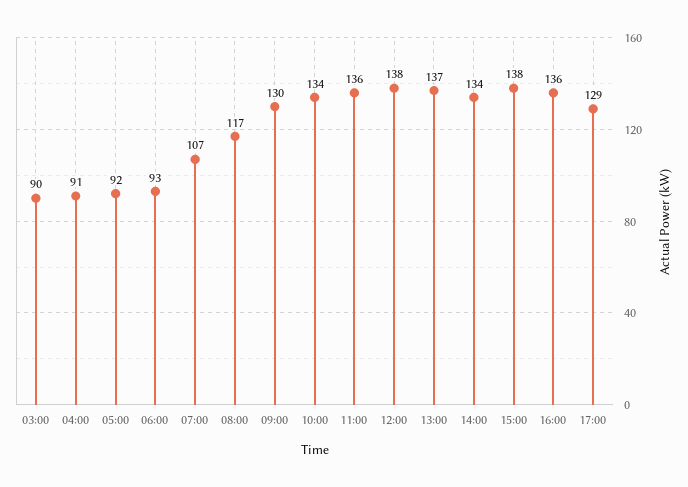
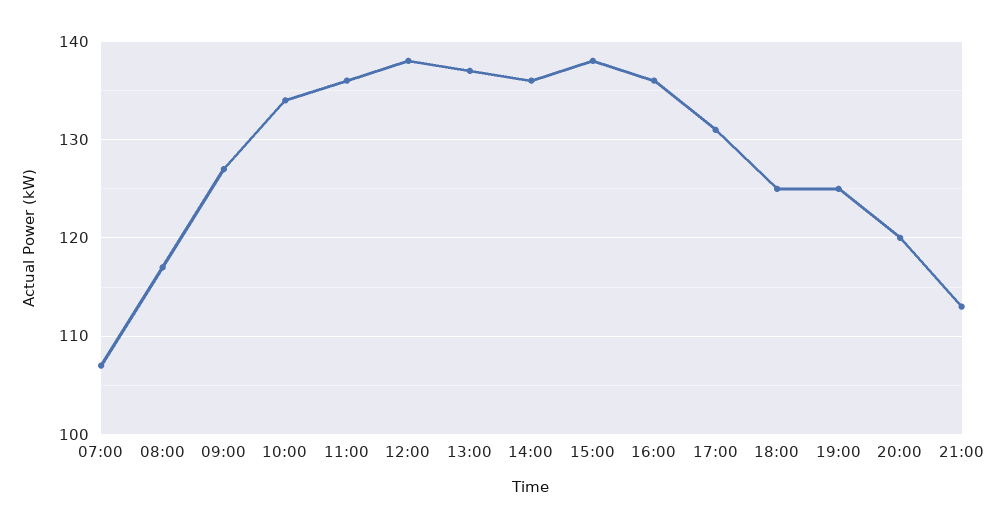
03:00: 90 -> none
04:00: 91 -> none
05:00: 92 -> none
06:00: 93 -> none
09:00: 130 -> 127
14:00: 134 -> 136
17:00: 129 -> 131
18:00: none -> 125
19:00: none -> 125
20:00: none -> 120
21:00: none -> 113

